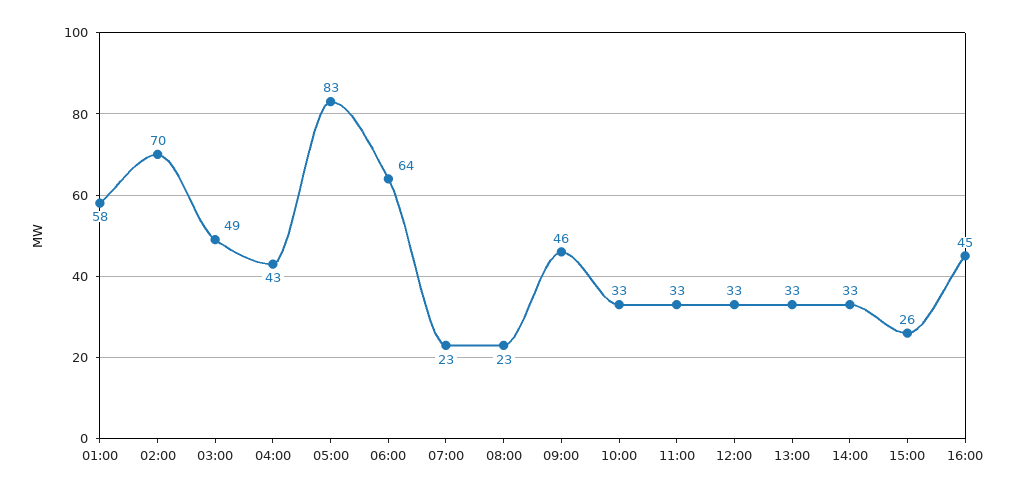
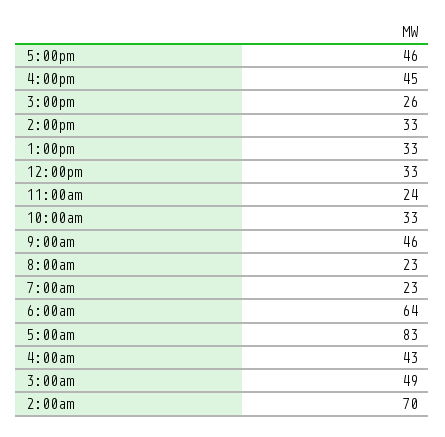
01:00: 58 -> none
11:00: 33 -> 24
5:00pm: none -> 46

